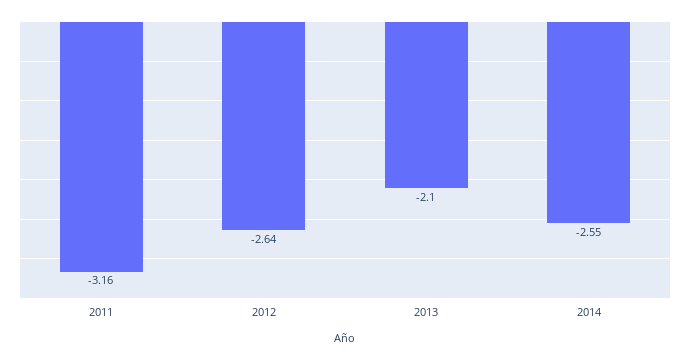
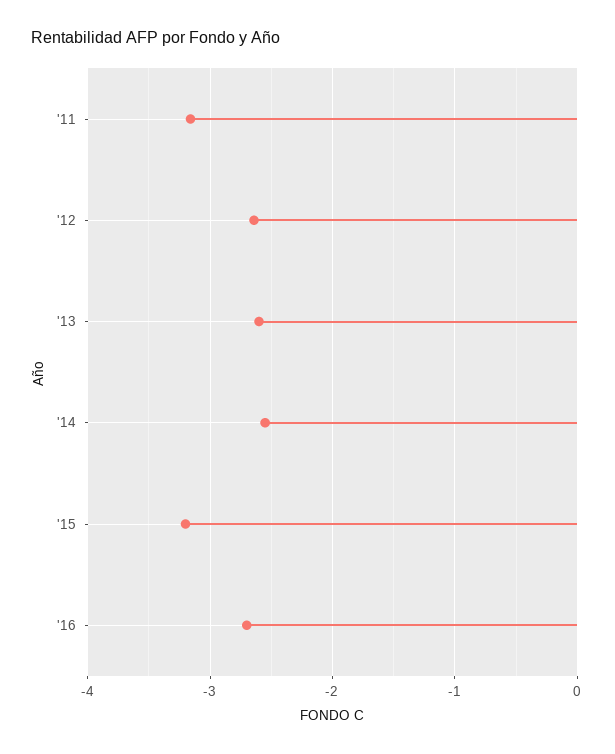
2013: -2.1 -> -2.6
'15: none -> -3.2
'16: none -> -2.7

